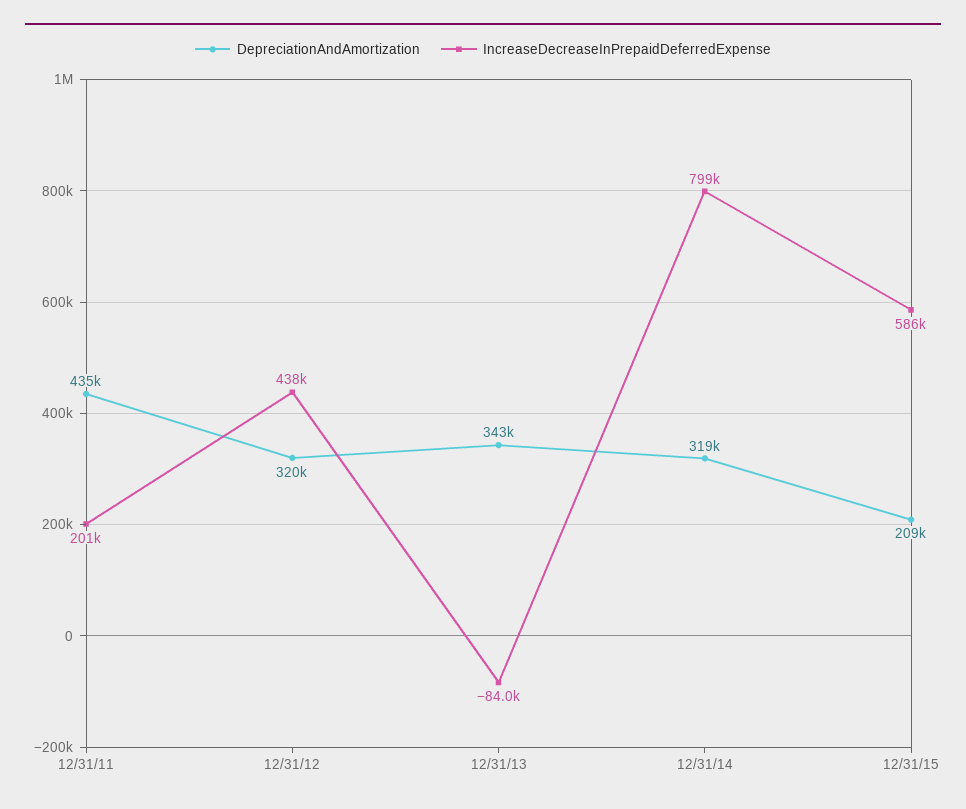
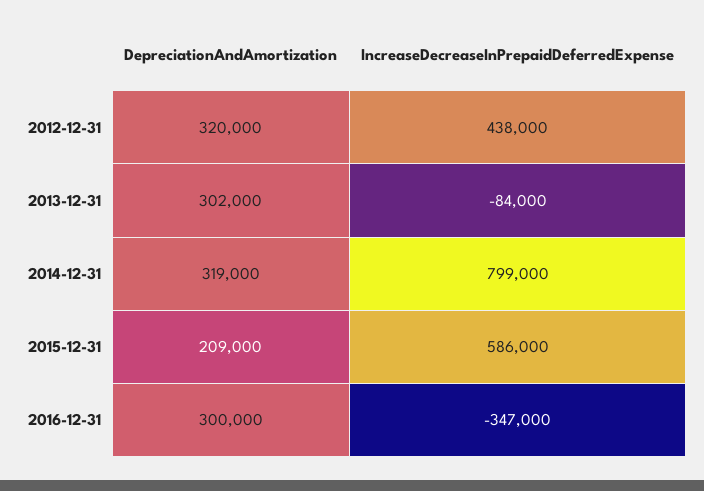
DepreciationAndAmortization, 12/31/11: 435000 -> none
IncreaseDecreaseInPrepaidDeferredExpense, 12/31/11: 201000 -> none
DepreciationAndAmortization, 12/31/13: 343000 -> 302000
DepreciationAndAmortization, 2016-12-31: none -> 300000
IncreaseDecreaseInPrepaidDeferredExpense, 2016-12-31: none -> -347000

